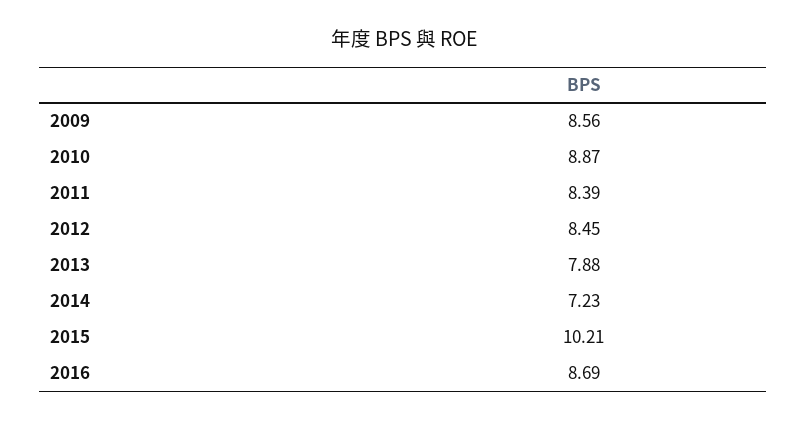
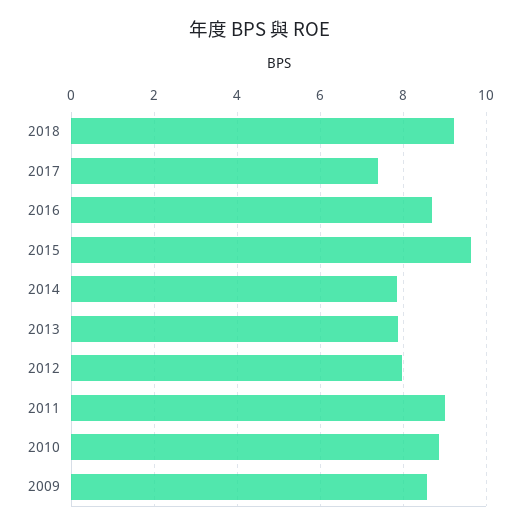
2011: 8.39 -> 9
2012: 8.45 -> 8
2014: 7.23 -> 7.8
2015: 10.21 -> 9.6
2018: none -> 9.2
2017: none -> 7.4

